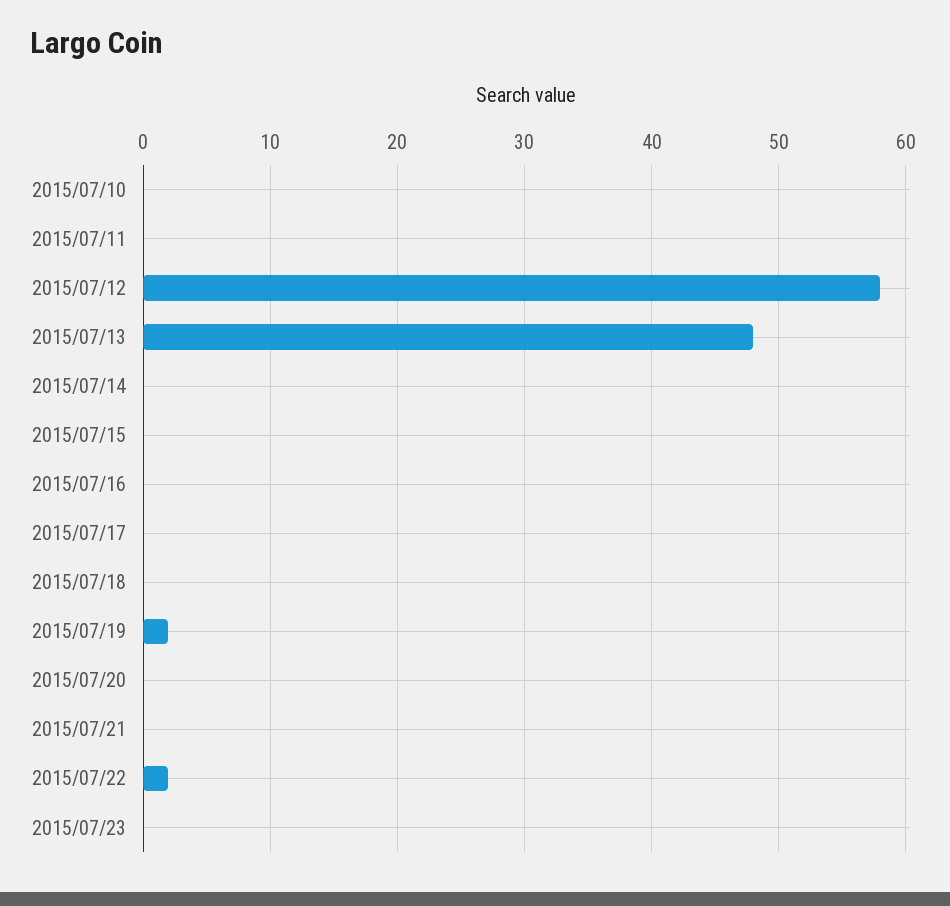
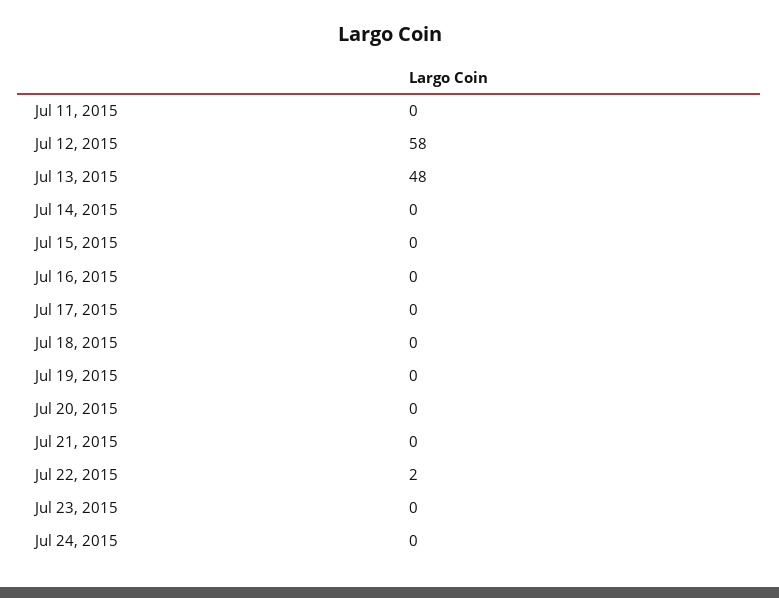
2015/07/10: 0 -> none
2015/07/19: 2 -> 0
Jul 24, 2015: none -> 0

